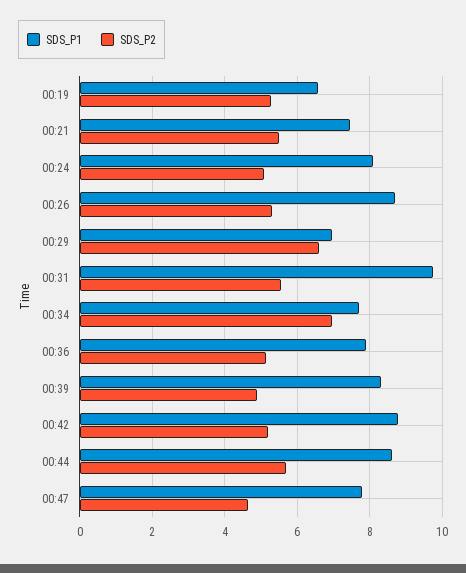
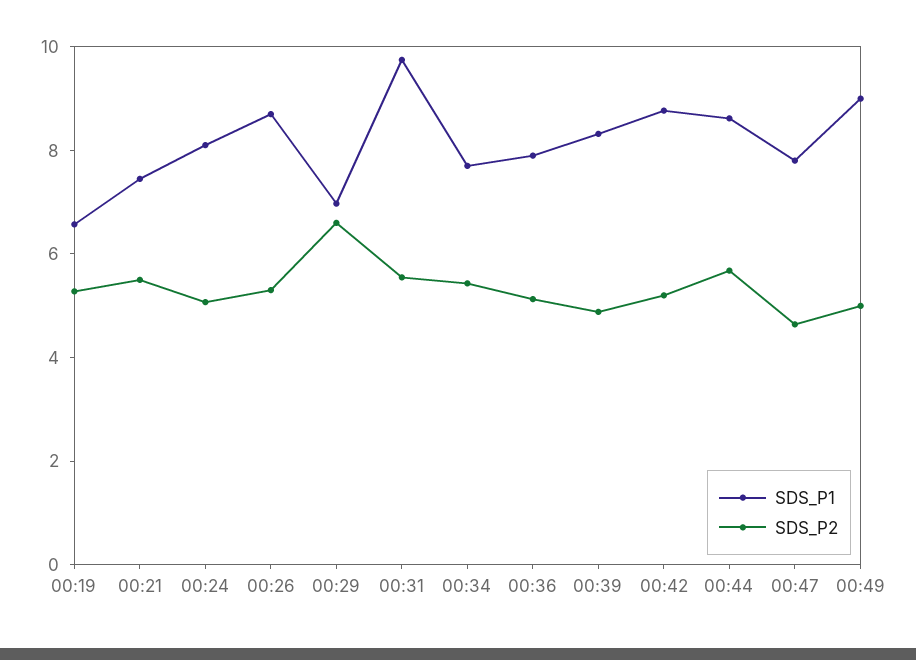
SDS_P2, 00:34: 7 -> 5.5
SDS_P1, 00:49: none -> 9
SDS_P2, 00:49: none -> 5

